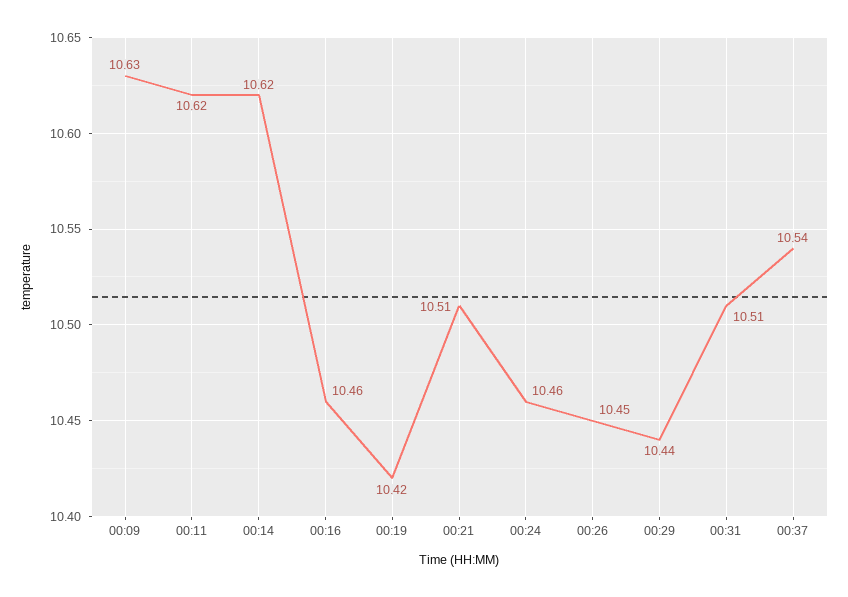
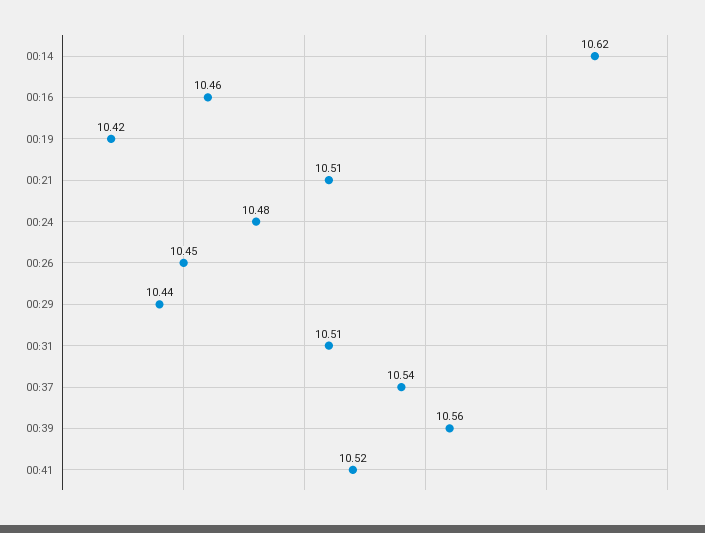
00:09: 10.63 -> none
00:11: 10.62 -> none
00:24: 10.46 -> 10.48
00:39: none -> 10.56
00:41: none -> 10.52

